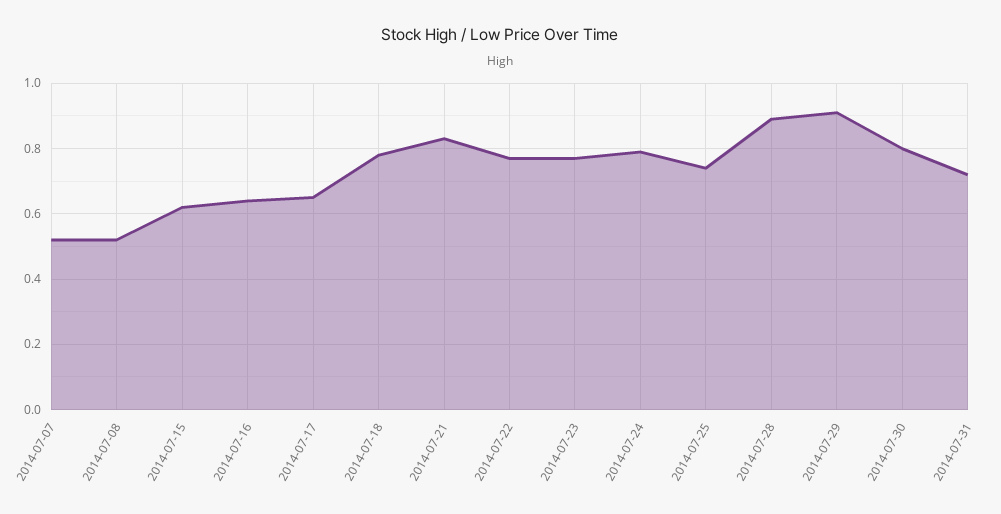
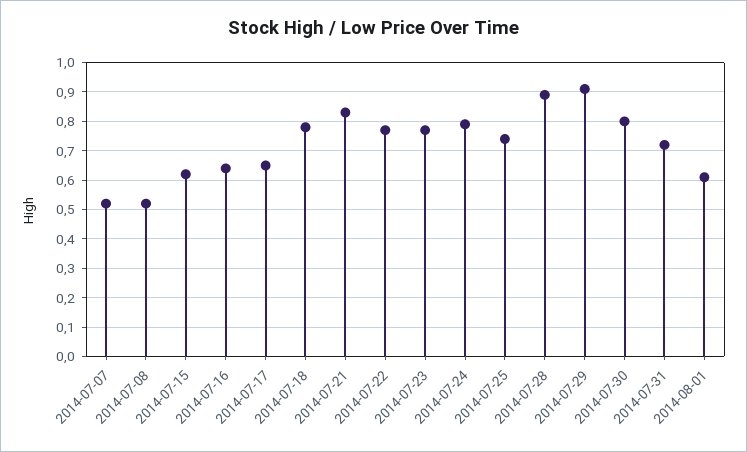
2014-08-01: none -> 0.6

